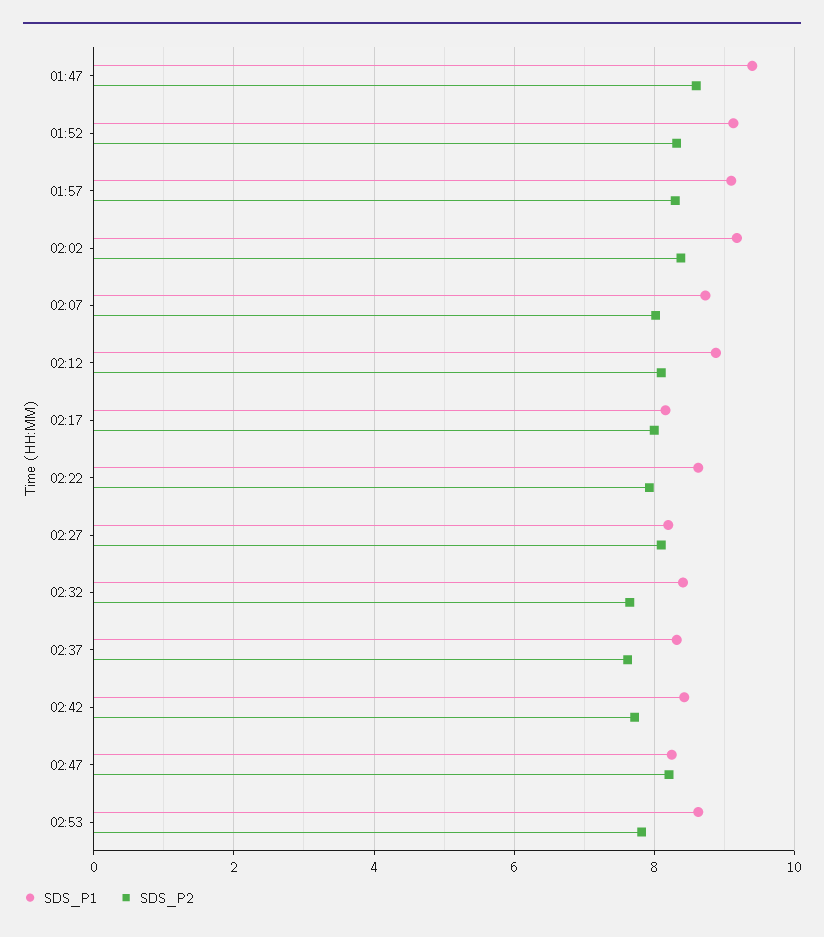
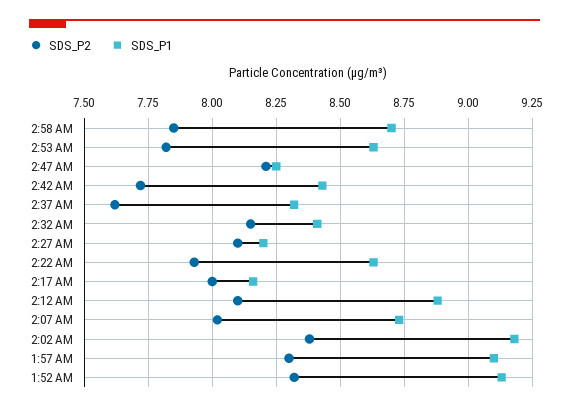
SDS_P1, 01:47: 9.4 -> none
SDS_P2, 01:47: 8.6 -> none
SDS_P2, 02:32: 7.6 -> 8.15
SDS_P2, 2:58 AM: none -> 7.85
SDS_P1, 2:58 AM: none -> 8.7

